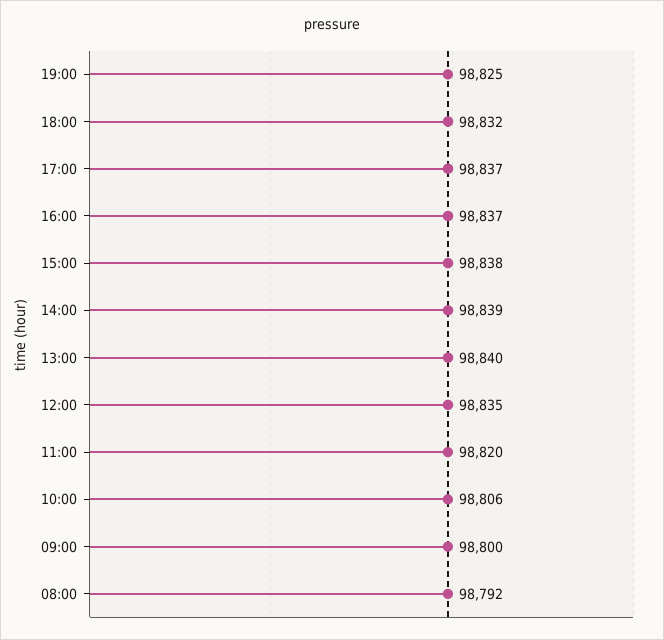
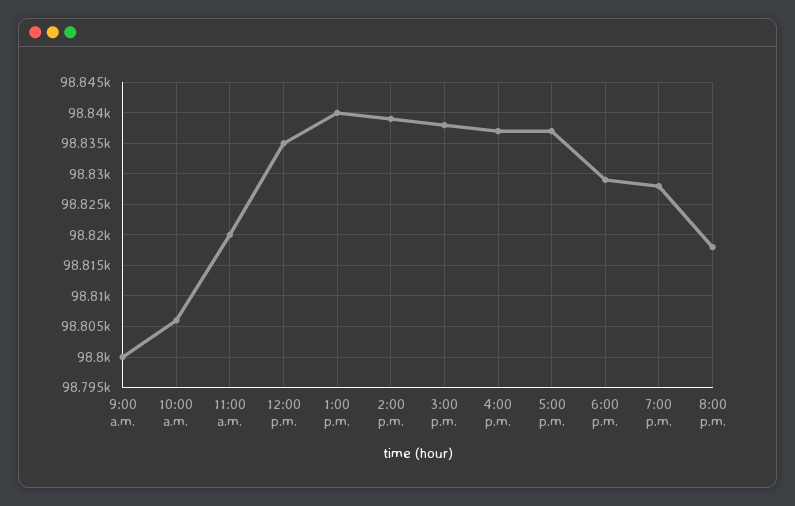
19:00: 98825 -> 98828
18:00: 98832 -> 98829
08:00: 98792 -> none
8:00 p.m.: none -> 98818

